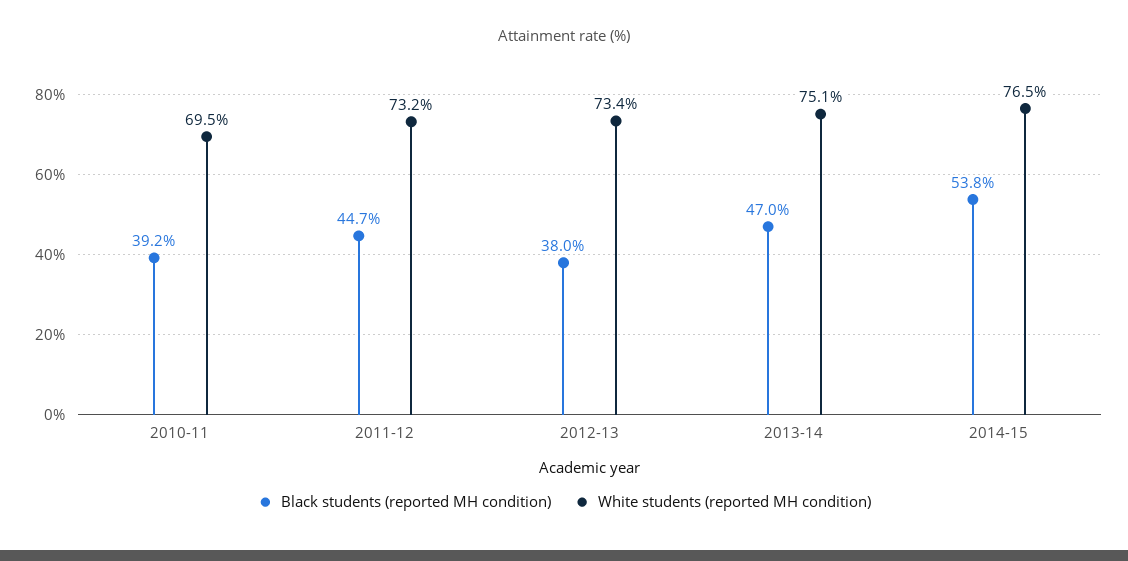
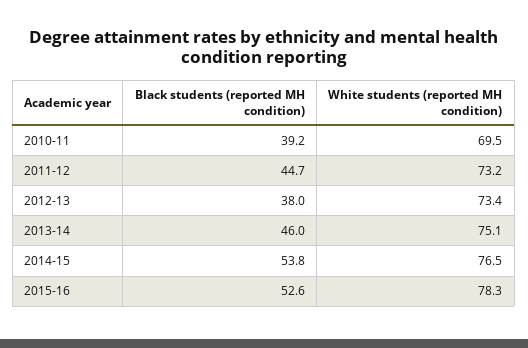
Black students (reported MH condition), 2013-14: 47 -> 46
Black students (reported MH condition), 2015-16: none -> 52.6
White students (reported MH condition), 2015-16: none -> 78.3

